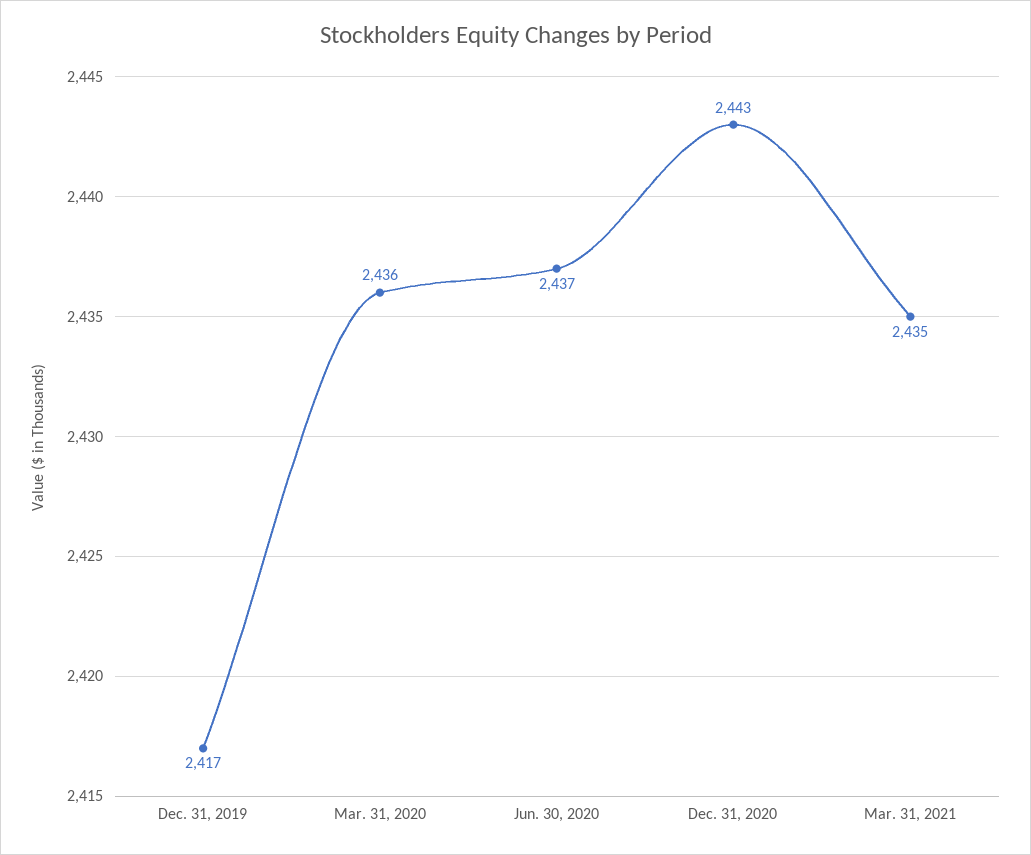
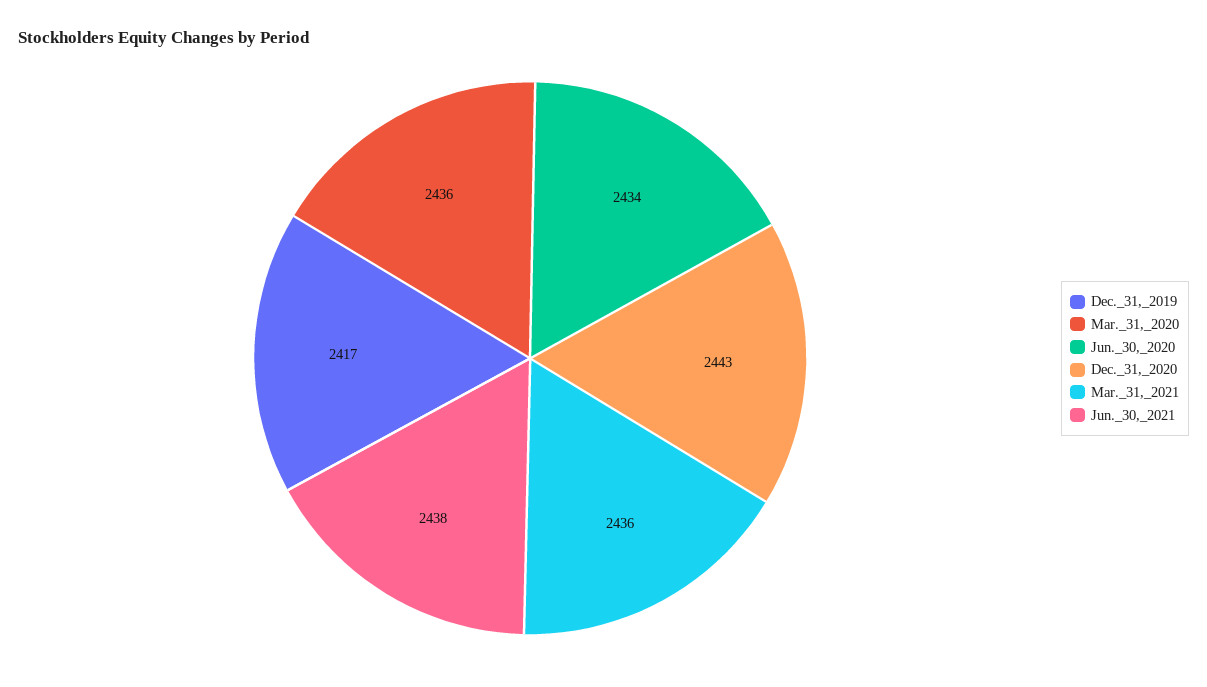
Jun. 30, 2020: 2437 -> 2434
Mar. 31, 2021: 2435 -> 2436
Jun._30,_2021: none -> 2438

